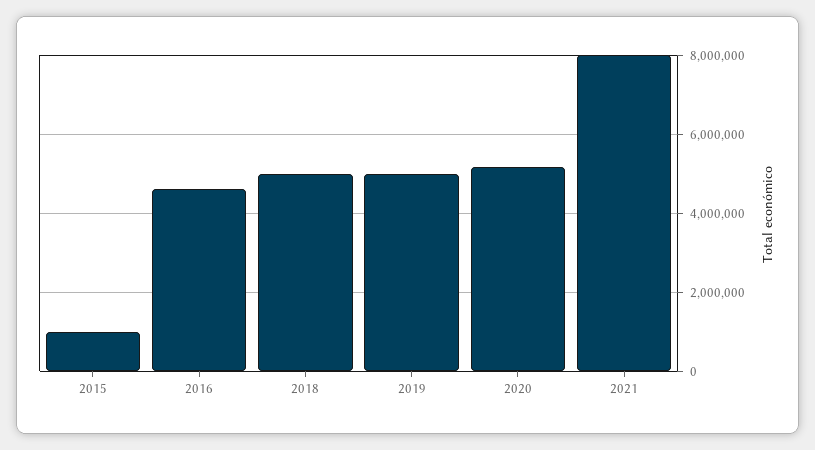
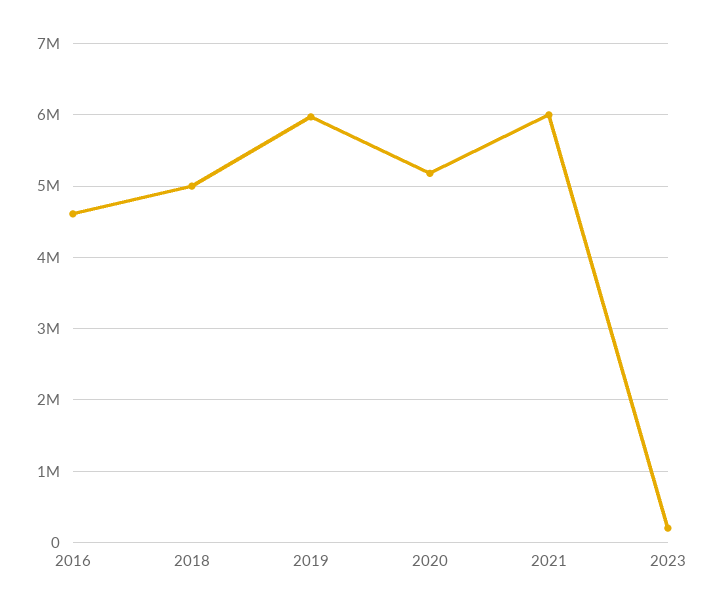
2015: 1000000 -> none
2019: 5000000 -> 6000000
2021: 8000000 -> 6000000
2023: none -> 200000

